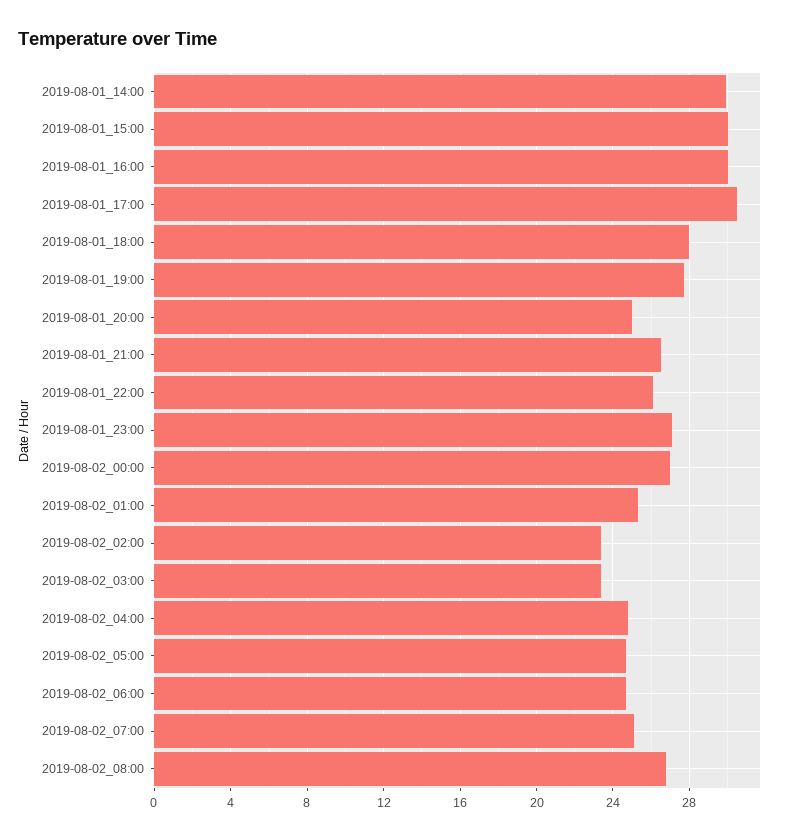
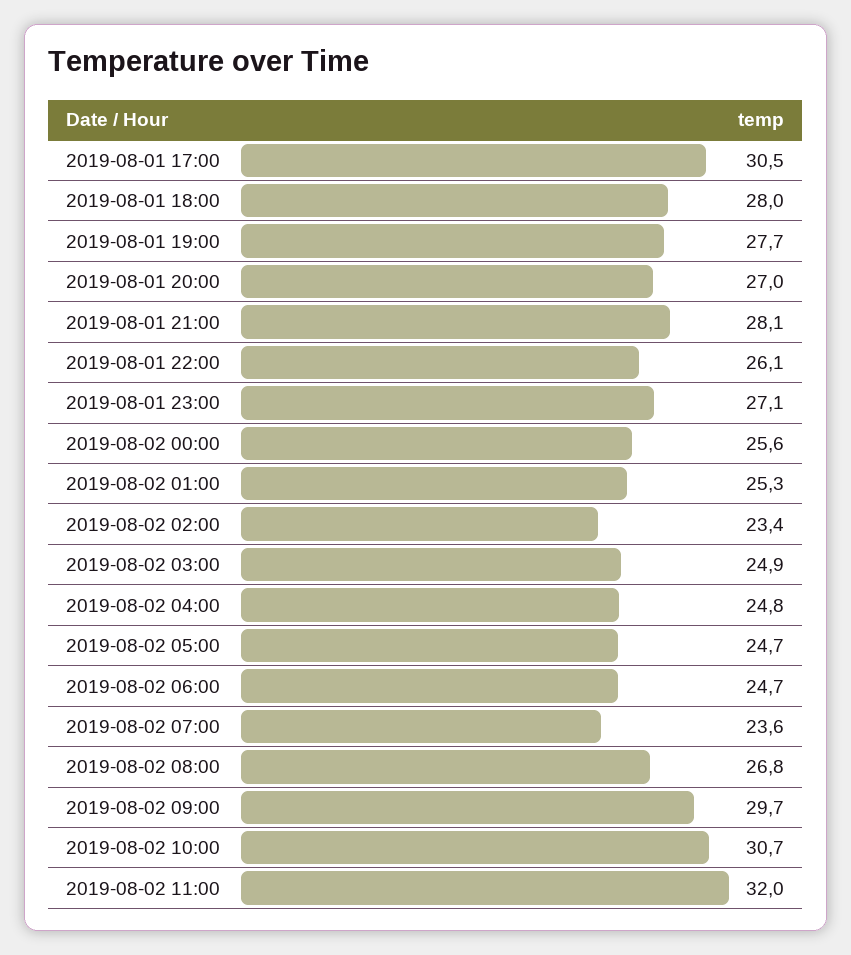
2019-08-01_14:00: 30 -> none
2019-08-01_15:00: 30 -> none
2019-08-01_16:00: 30 -> none
2019-08-01_20:00: 25 -> 27
2019-08-01_21:00: 26.5 -> 28.1
2019-08-02_00:00: 27 -> 25.6
2019-08-02_03:00: 23.5 -> 24.9
2019-08-02_07:00: 25 -> 23.6
2019-08-02 09:00: none -> 29.7
2019-08-02 10:00: none -> 30.7
2019-08-02 11:00: none -> 32

